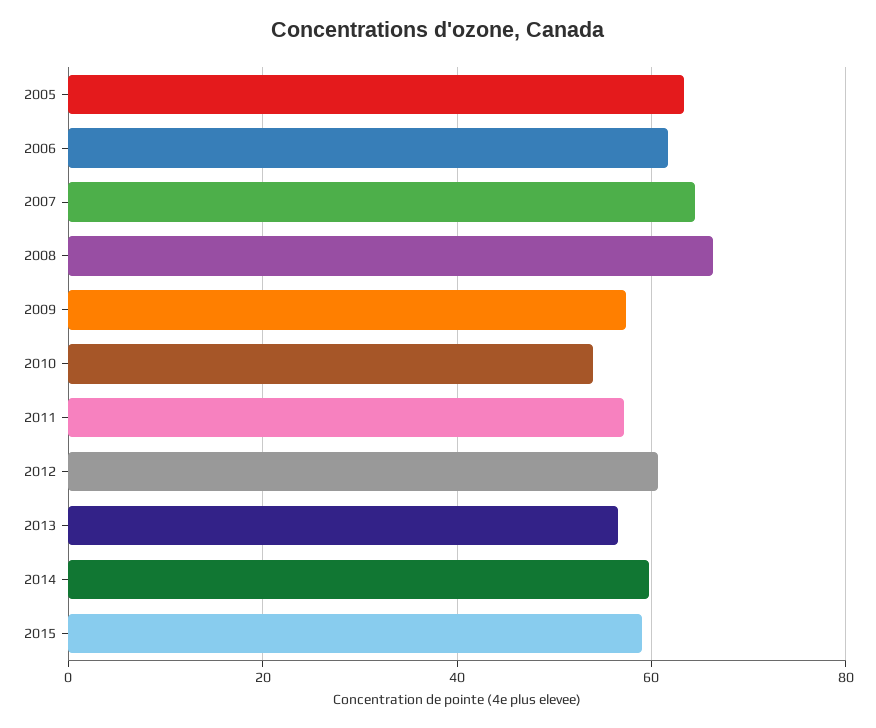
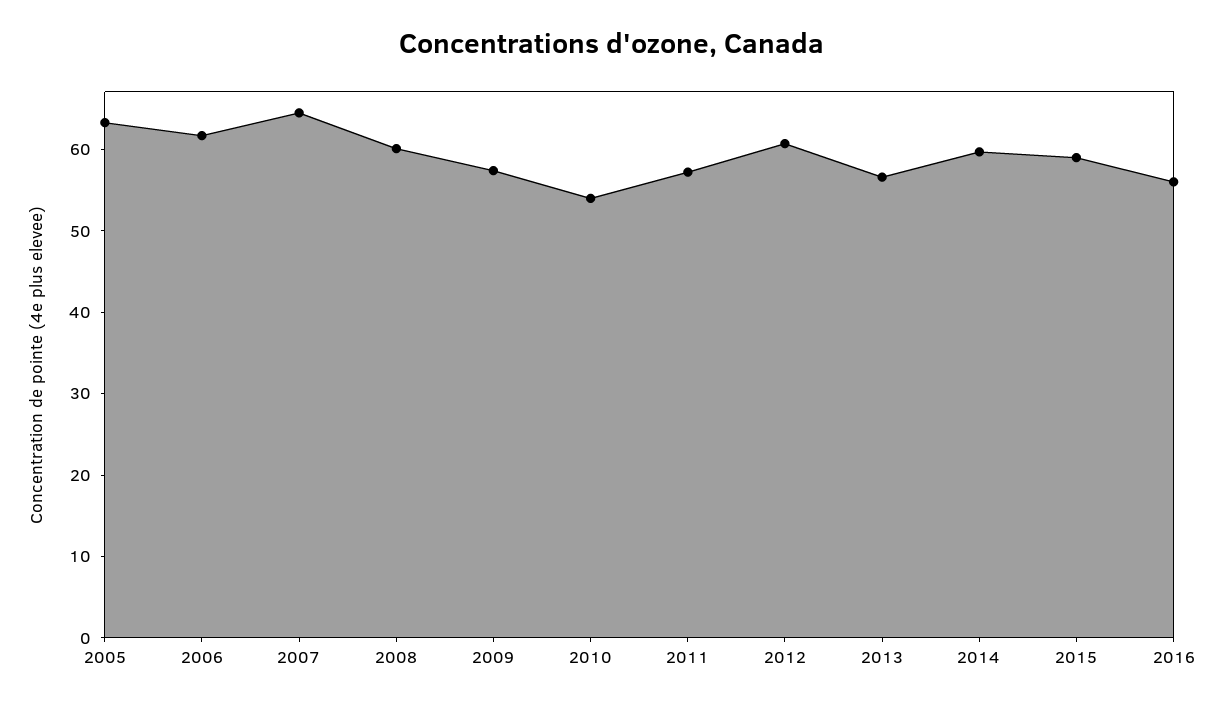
2008: 66 -> 60
2016: none -> 56

